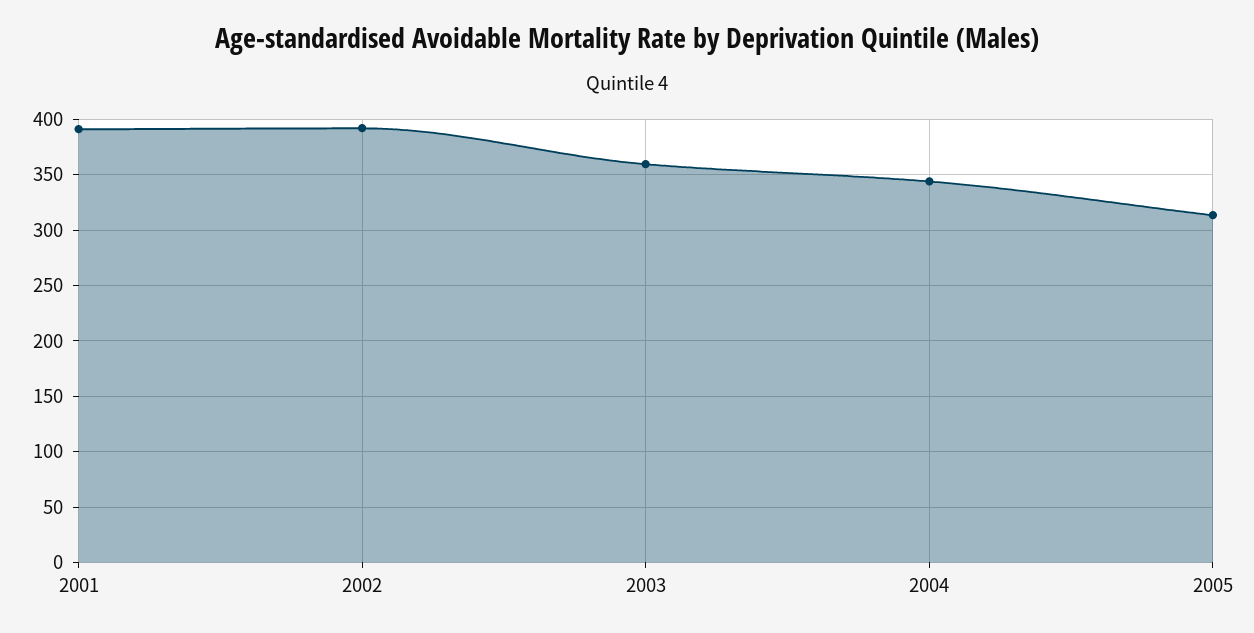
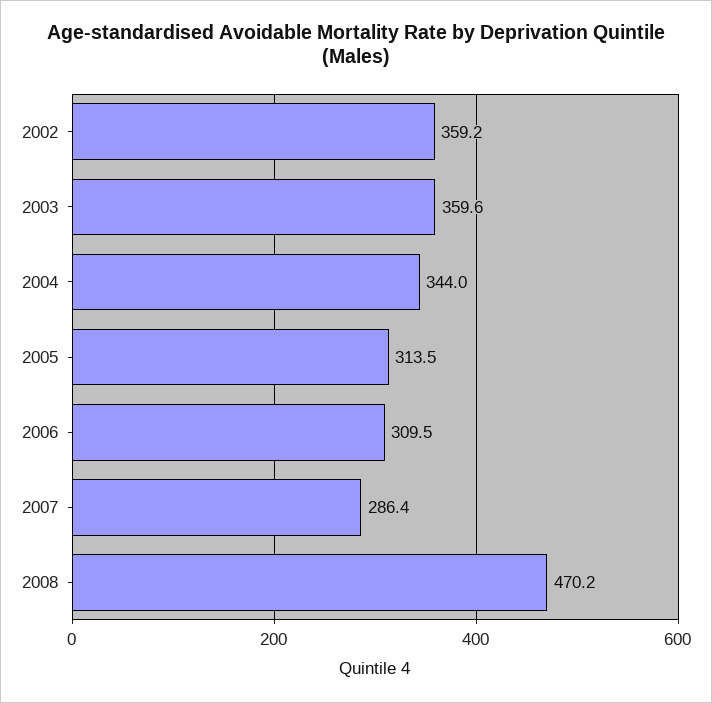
2001: 390 -> none
2002: 390 -> 359.2
2006: none -> 309.5
2007: none -> 286.4
2008: none -> 470.2

